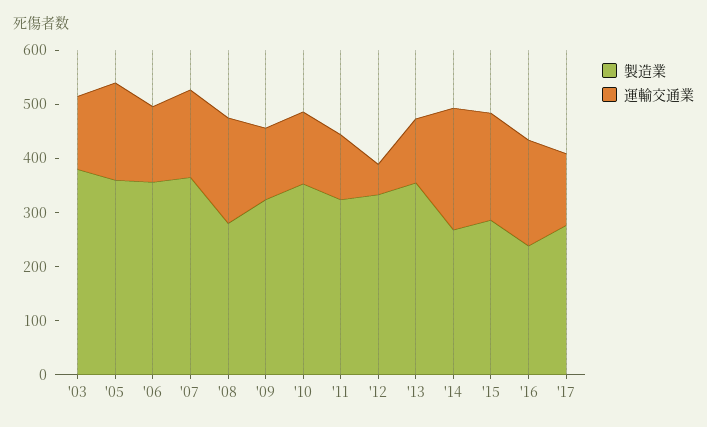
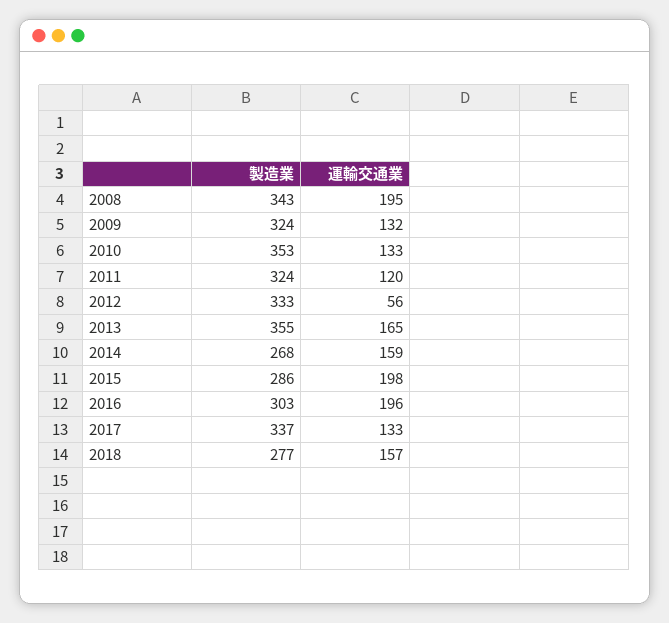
製造業, '03: 380 -> none
運輸交通業, '03: 140 -> none
製造業, '05: 360 -> none
運輸交通業, '05: 180 -> none
製造業, '06: 360 -> none
運輸交通業, '06: 140 -> none
製造業, '07: 360 -> none
運輸交通業, '07: 160 -> none
製造業, '08: 280 -> 343
運輸交通業, '13: 120 -> 165
運輸交通業, '14: 220 -> 159
製造業, '16: 240 -> 303
製造業, '17: 280 -> 337
製造業, 2018: none -> 277
運輸交通業, 2018: none -> 157

